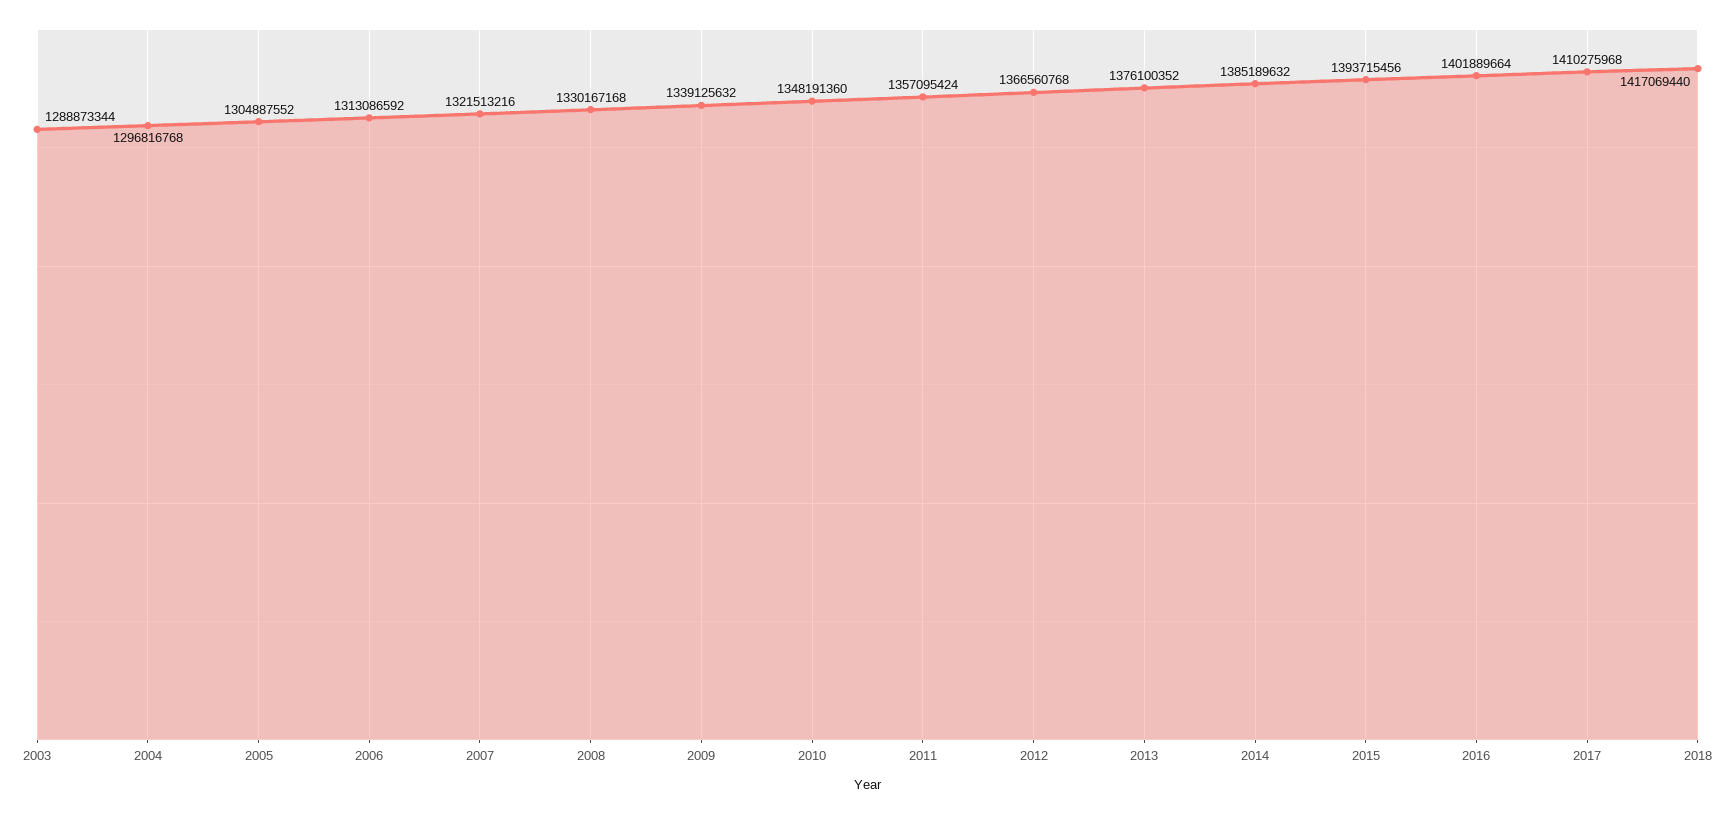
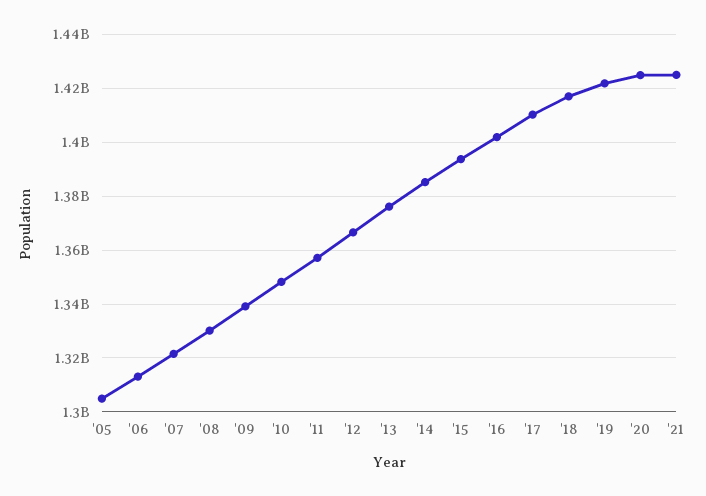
2003: 1288873344 -> none
2004: 1296816768 -> none
'19: none -> 1422500000
'20: none -> 1425000000
'21: none -> 1425000000

